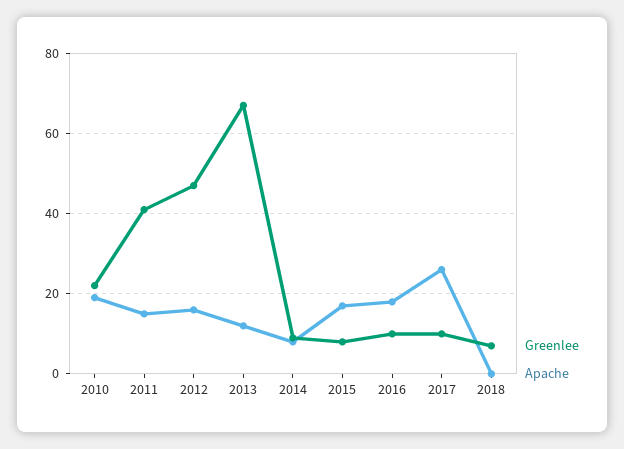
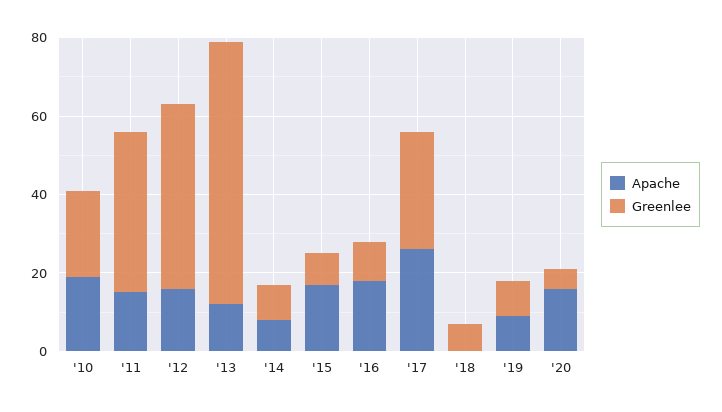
Greenlee, 2017: 10 -> 30
Apache, '19: none -> 10
Greenlee, '19: none -> 10
Apache, '20: none -> 15
Greenlee, '20: none -> 5

